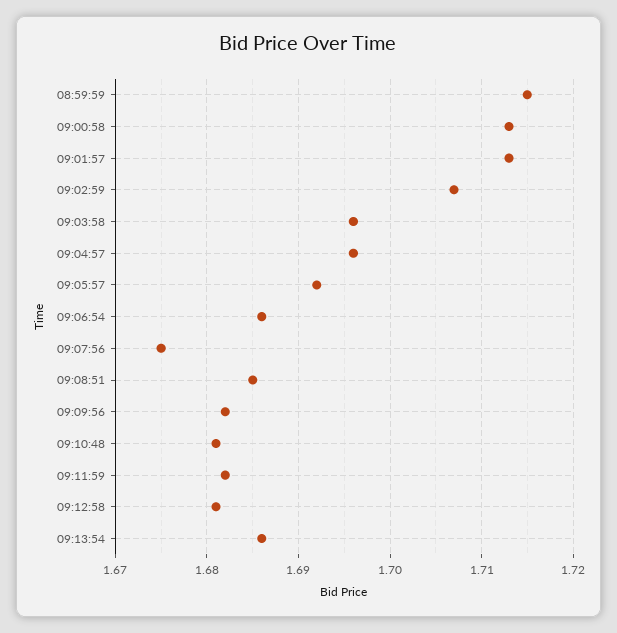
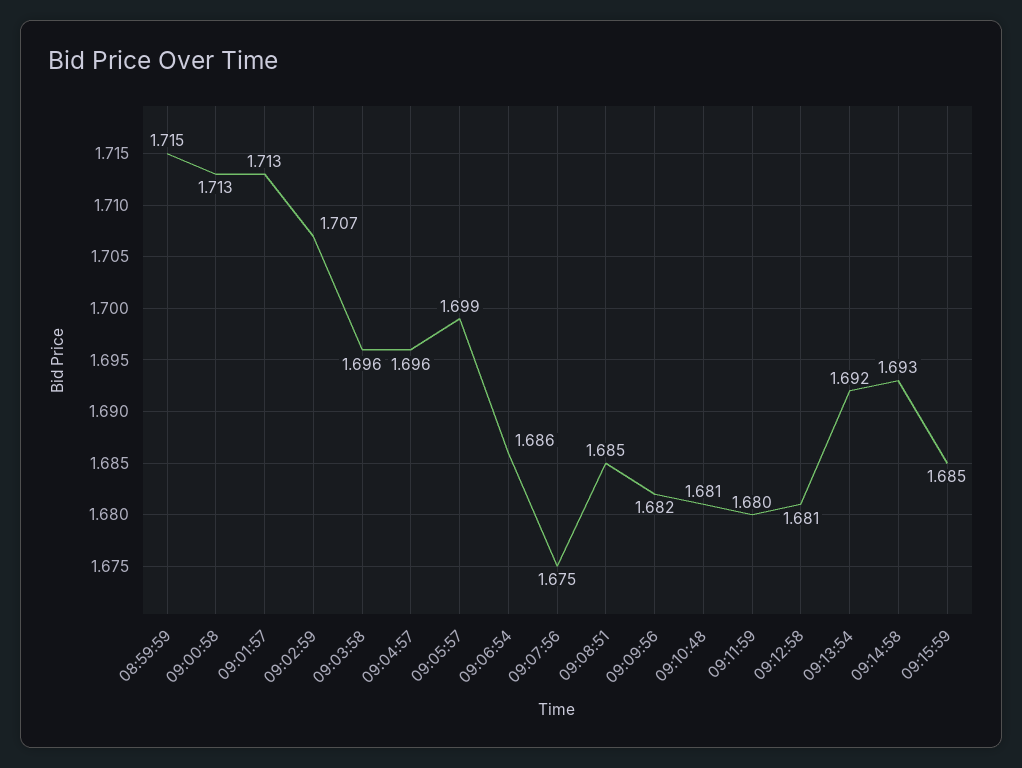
09:05:57: 1.692 -> 1.699
09:11:59: 1.682 -> 1.68
09:13:54: 1.686 -> 1.692
09:14:58: none -> 1.693
09:15:59: none -> 1.685

